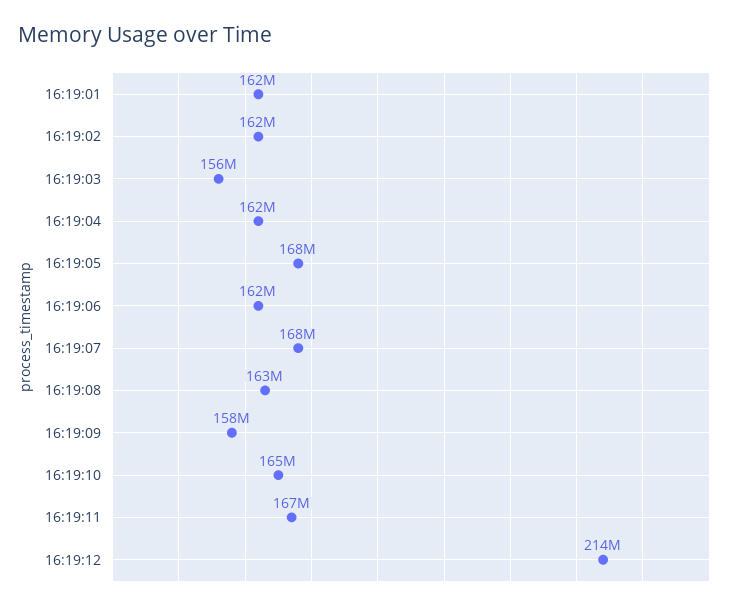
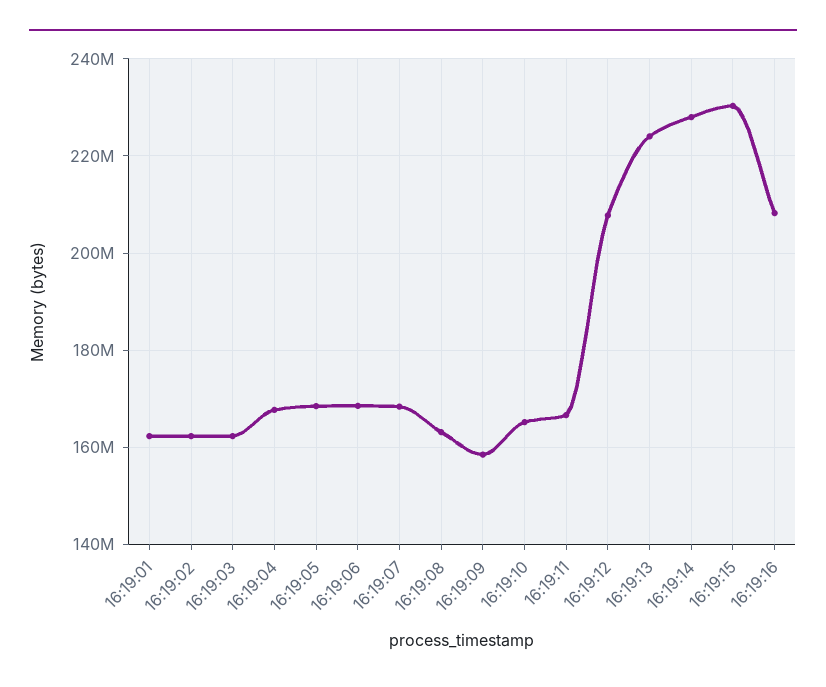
16:19:03: 156000000 -> 162000000
16:19:04: 162000000 -> 168000000
16:19:06: 162000000 -> 168000000
16:19:12: 214000000 -> 208000000
16:19:13: none -> 224000000
16:19:14: none -> 228000000
16:19:15: none -> 230000000
16:19:16: none -> 208000000

